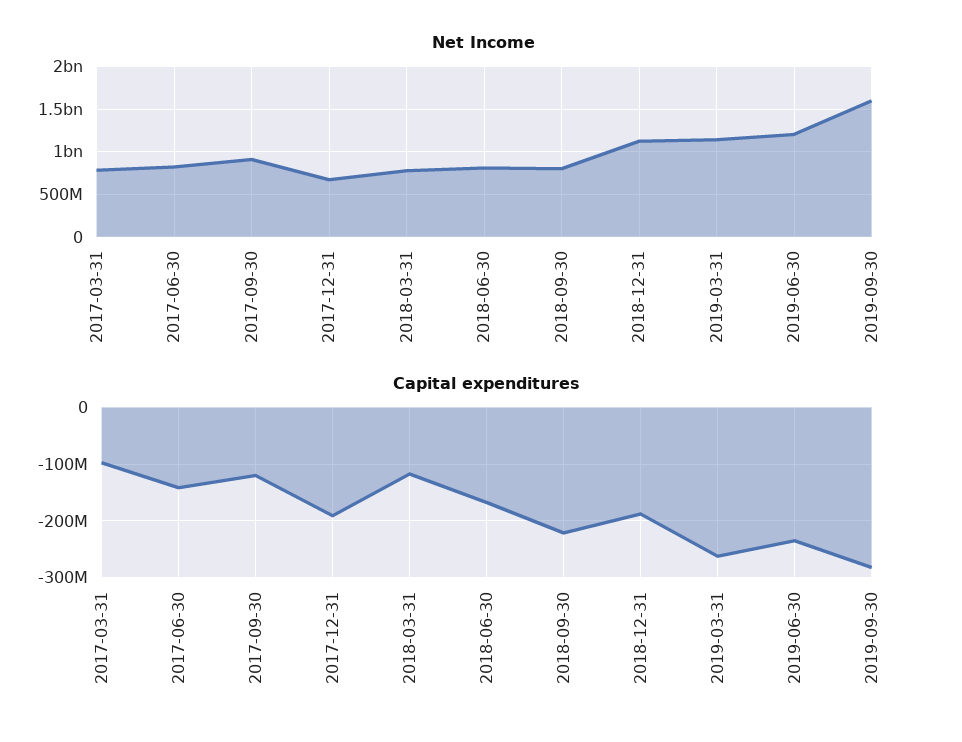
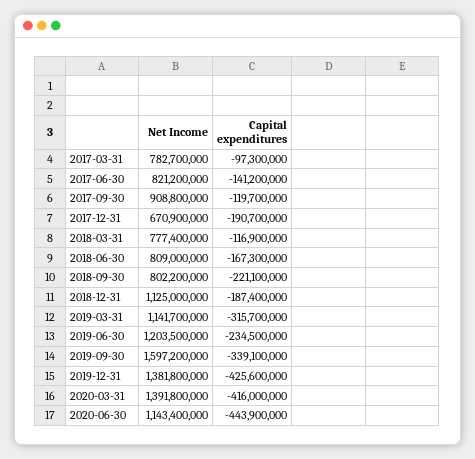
Capital expenditures, 2019-03-31: -260000000 -> -315700000
Capital expenditures, 2019-09-30: -280000000 -> -339100000
Net Income, 2019-12-31: none -> 1381800000
Capital expenditures, 2019-12-31: none -> -425600000
Net Income, 2020-03-31: none -> 1391800000
Capital expenditures, 2020-03-31: none -> -416000000
Net Income, 2020-06-30: none -> 1143400000
Capital expenditures, 2020-06-30: none -> -443900000

